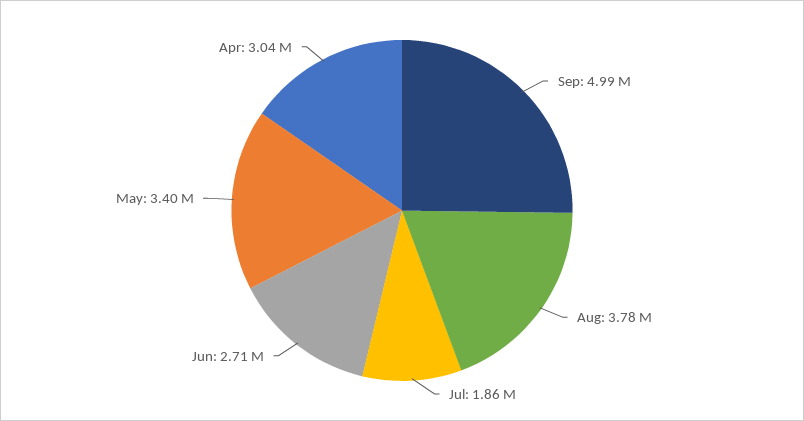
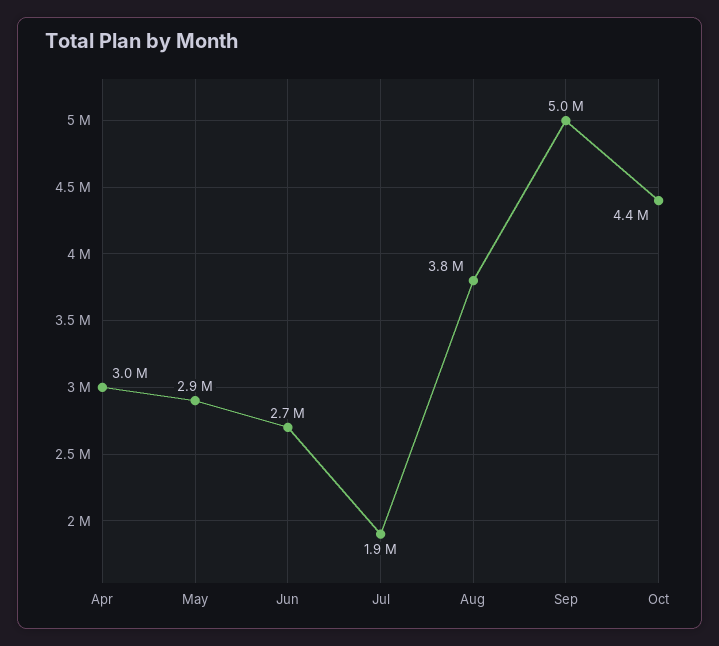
May: 3400000 -> 2900000
Oct: none -> 4400000

